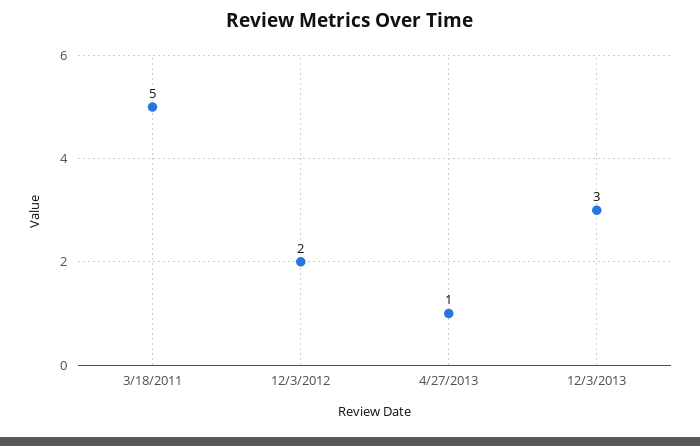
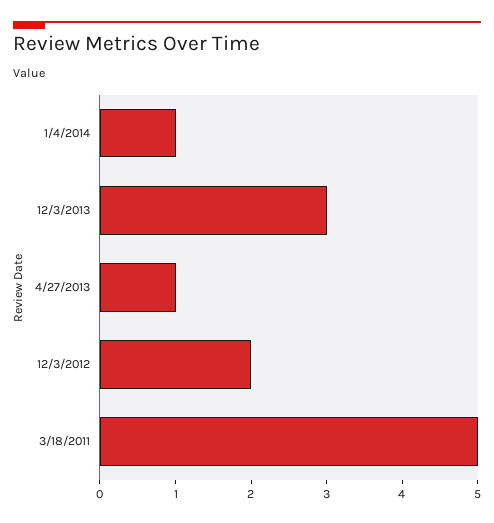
1/4/2014: none -> 1

